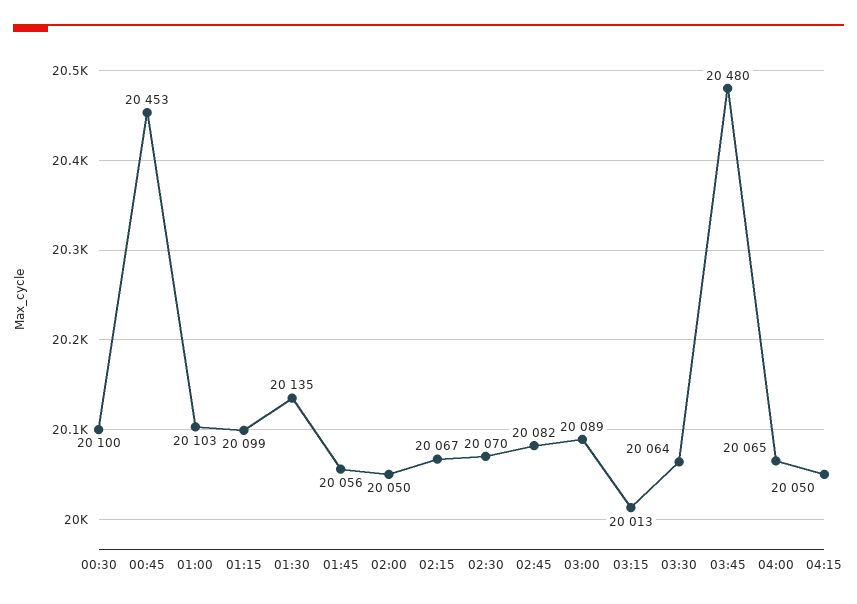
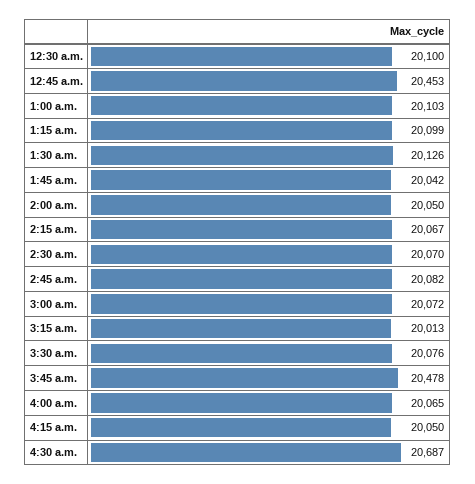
01:30: 20135 -> 20126
01:45: 20056 -> 20042
03:00: 20089 -> 20072
03:30: 20064 -> 20076
03:45: 20480 -> 20478
4:30 a.m.: none -> 20687

